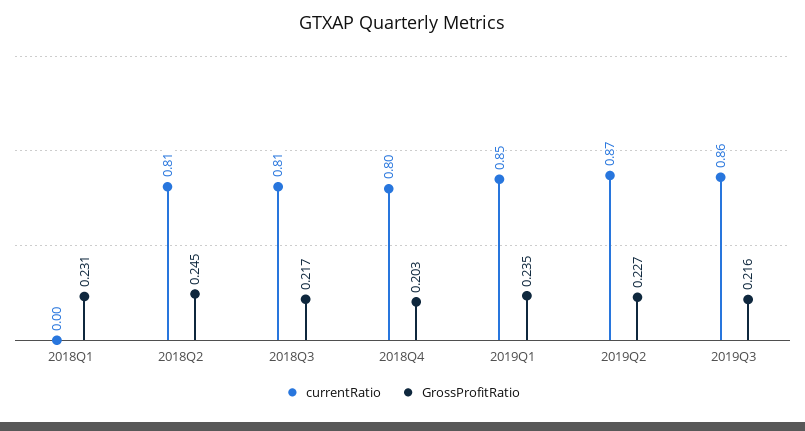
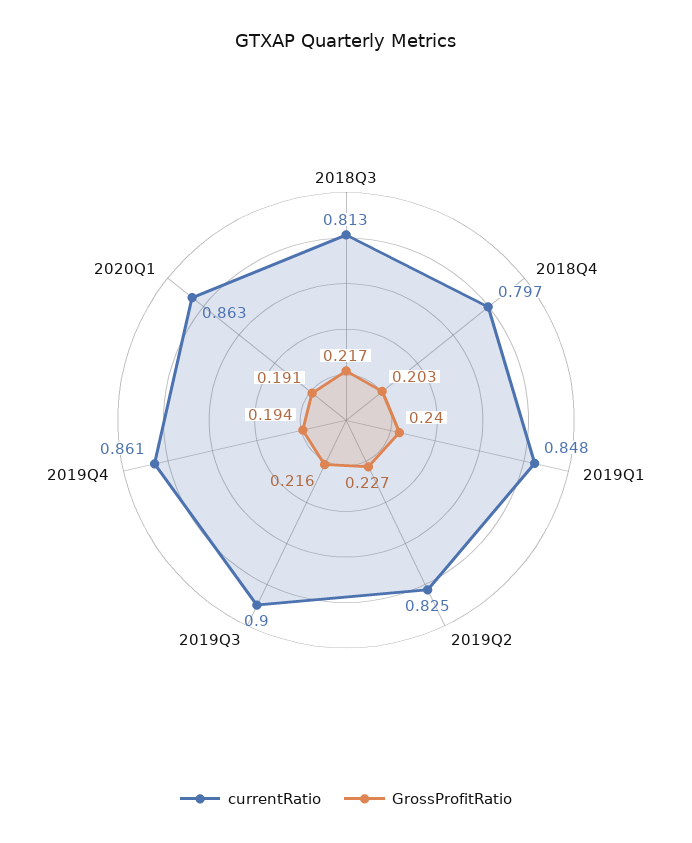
currentRatio, 2018Q1: 0 -> none
GrossProfitRatio, 2018Q1: 0.231 -> none
currentRatio, 2018Q2: 0.81 -> none
GrossProfitRatio, 2018Q2: 0.245 -> none
GrossProfitRatio, 2019Q1: 0.235 -> 0.24
currentRatio, 2019Q2: 0.87 -> 0.825
currentRatio, 2019Q3: 0.86 -> 0.9
currentRatio, 2019Q4: none -> 0.861
GrossProfitRatio, 2019Q4: none -> 0.194
currentRatio, 2020Q1: none -> 0.863
GrossProfitRatio, 2020Q1: none -> 0.191

